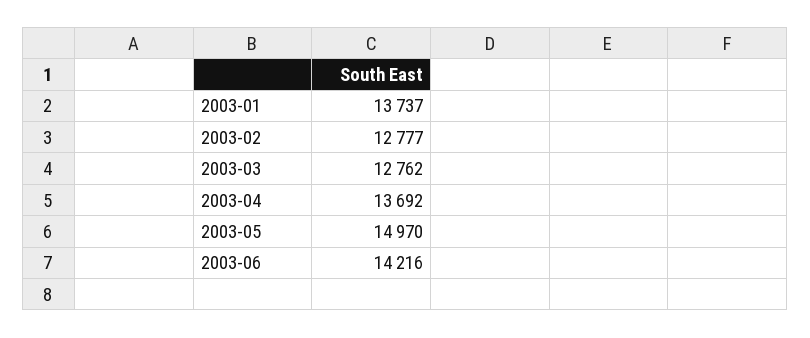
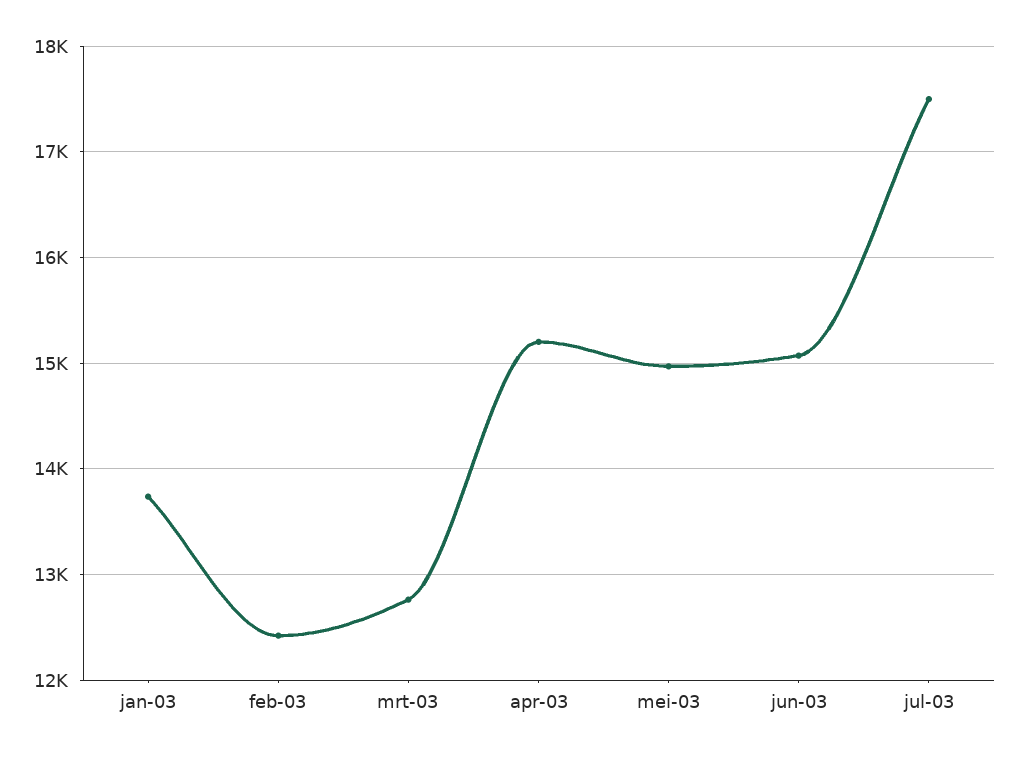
2003-02: 12777 -> 12400
2003-04: 13692 -> 15200
2003-06: 14216 -> 15100
jul-03: none -> 17500

